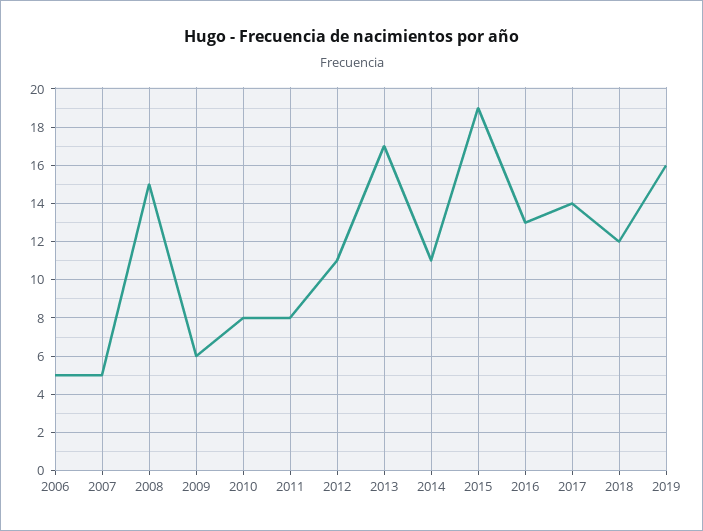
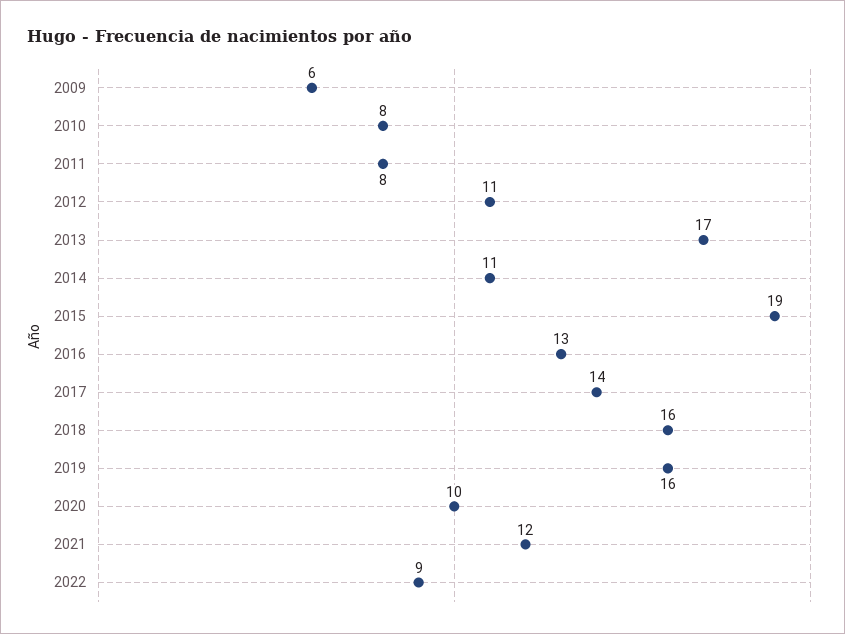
2006: 5 -> none
2007: 5 -> none
2008: 15 -> none
2018: 12 -> 16
2020: none -> 10
2021: none -> 12
2022: none -> 9

